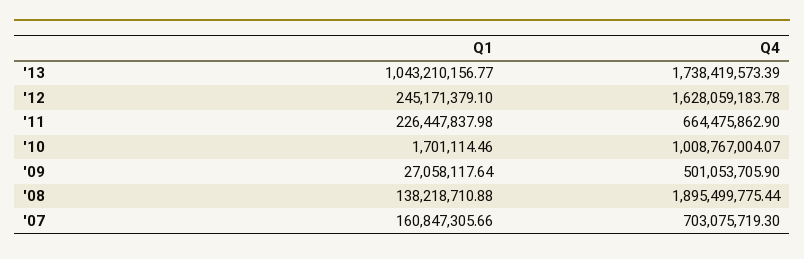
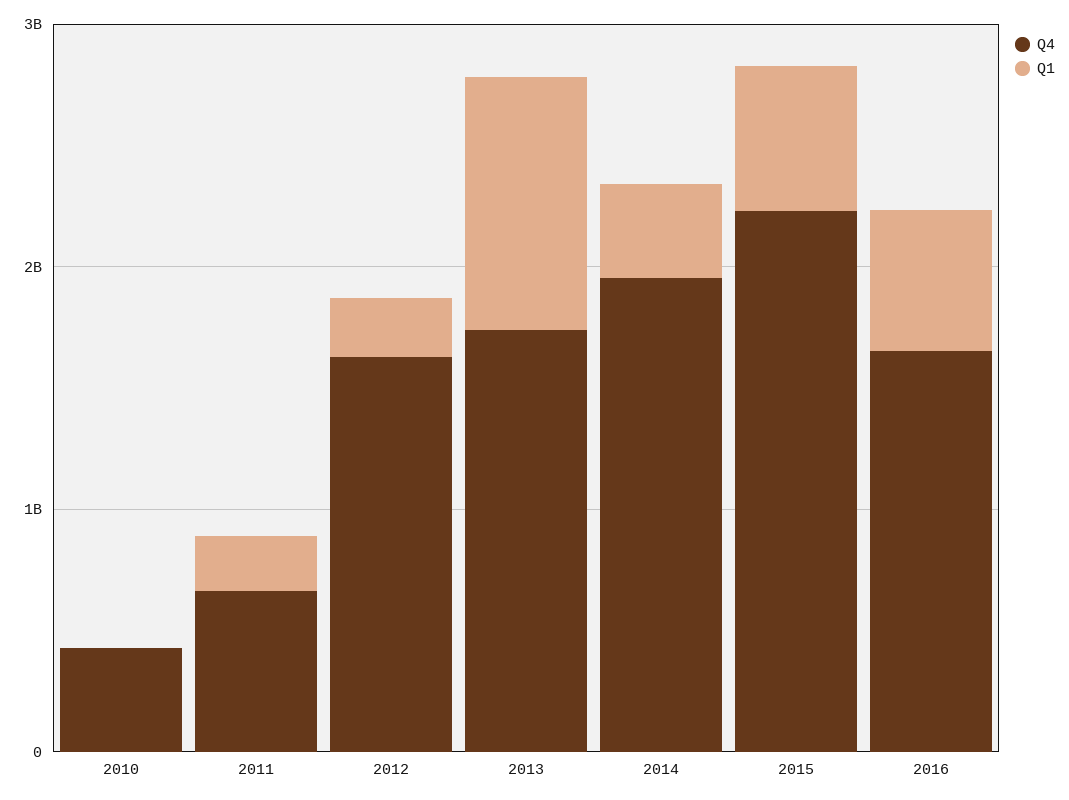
Q4, '10: 1008767004.07 -> 400000000
Q1, '09: 27058117.64 -> none
Q4, '09: 501053705.9 -> none
Q1, '08: 138218710.88 -> none
Q4, '08: 1895499775.44 -> none
Q1, '07: 160847305.66 -> none
Q4, '07: 703075719.3 -> none
Q4, 2014: none -> 2000000000
Q1, 2014: none -> 400000000
Q4, 2015: none -> 2200000000
Q1, 2015: none -> 600000000
Q4, 2016: none -> 1600000000
Q1, 2016: none -> 600000000

